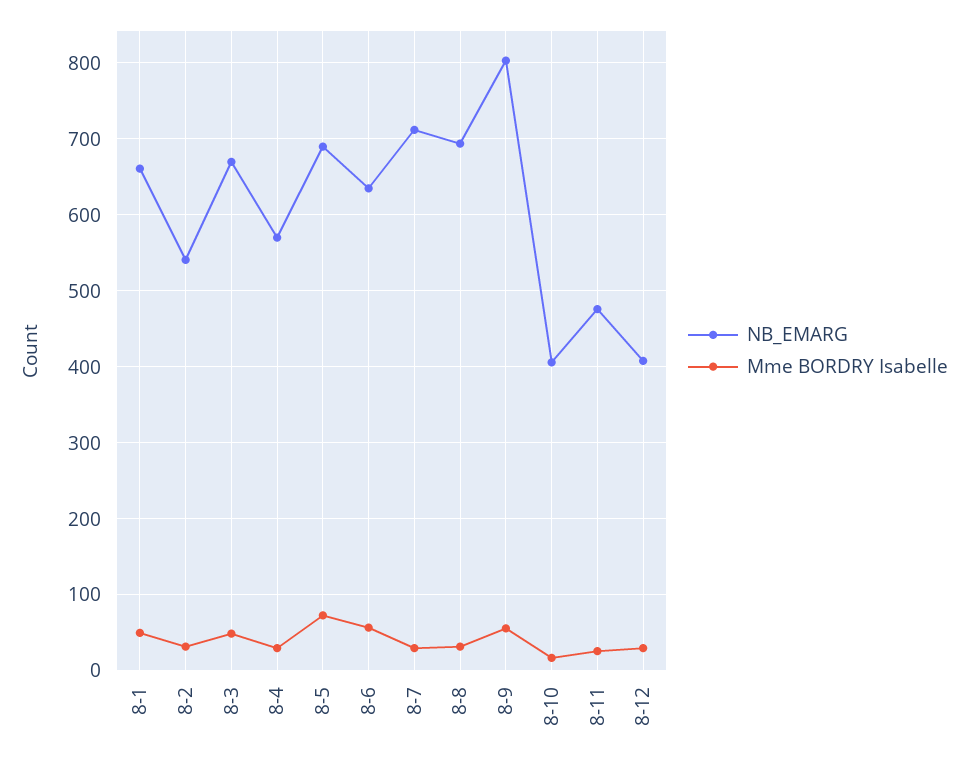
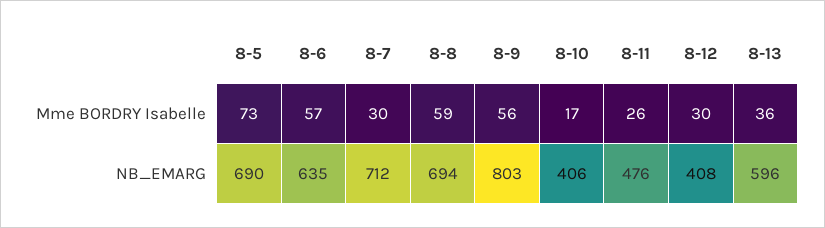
NB_EMARG, 8-1: 660 -> none
Mme BORDRY Isabelle, 8-1: 50 -> none
NB_EMARG, 8-2: 540 -> none
Mme BORDRY Isabelle, 8-2: 30 -> none
NB_EMARG, 8-3: 670 -> none
Mme BORDRY Isabelle, 8-3: 50 -> none
NB_EMARG, 8-4: 570 -> none
Mme BORDRY Isabelle, 8-4: 30 -> none
Mme BORDRY Isabelle, 8-8: 30 -> 59
Mme BORDRY Isabelle, 8-13: none -> 36
NB_EMARG, 8-13: none -> 596

